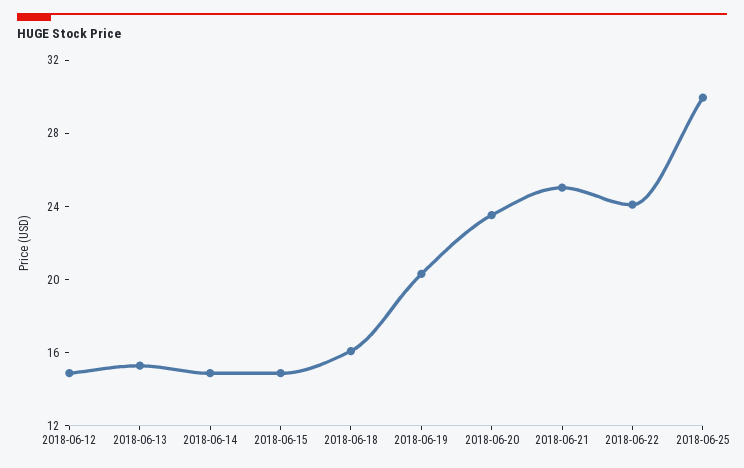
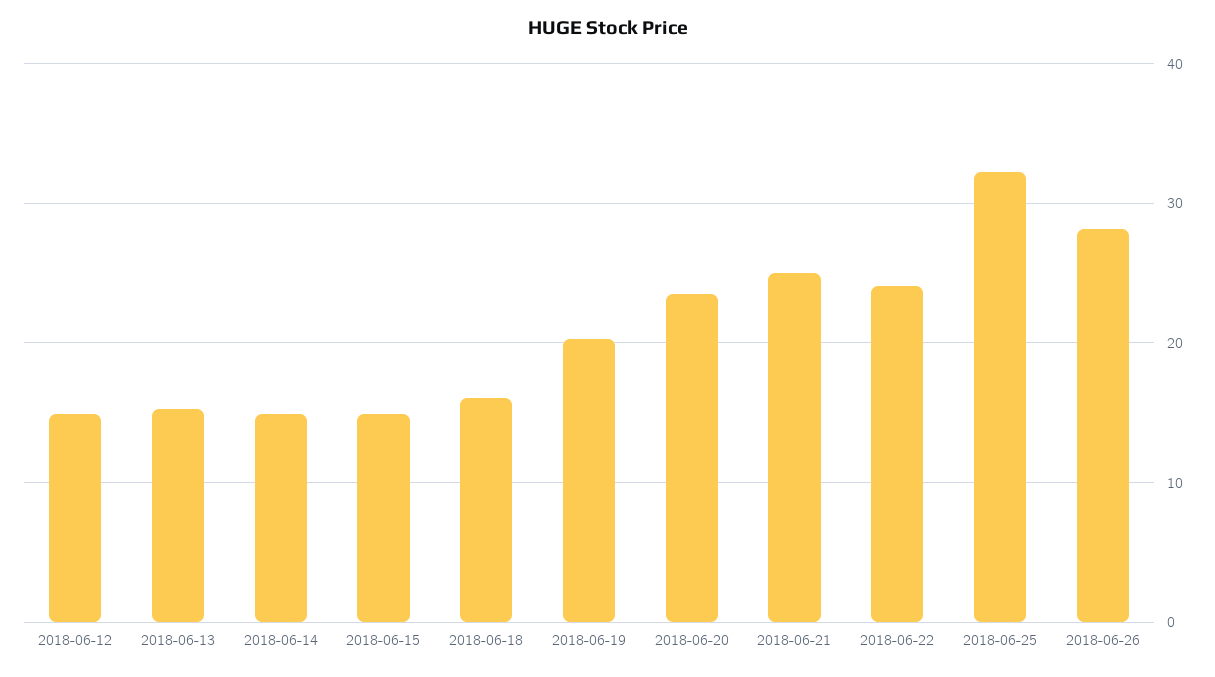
2018-06-25: 30 -> 32
2018-06-26: none -> 28

